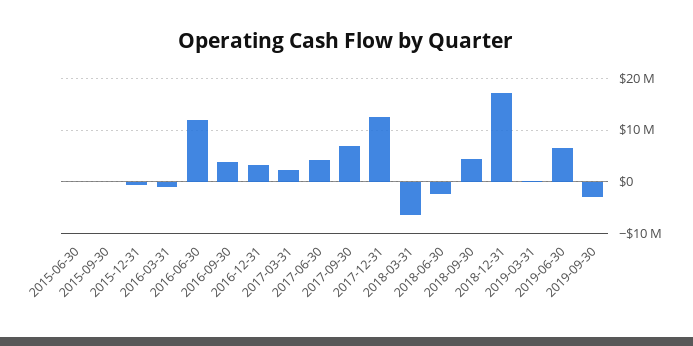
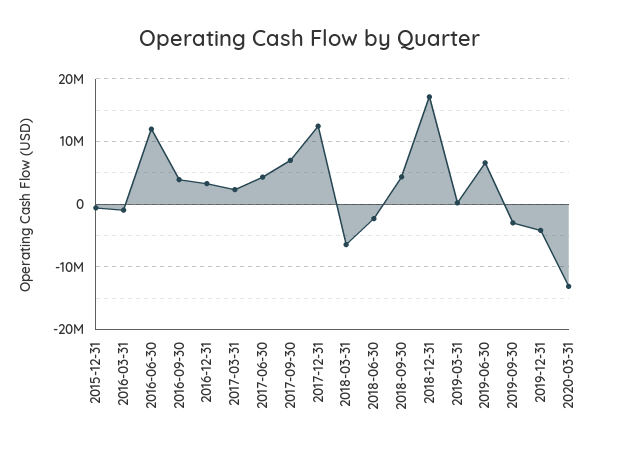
2015-06-30: 0 -> none
2015-09-30: 0 -> none
2019-12-31: none -> -4000000
2020-03-31: none -> -13000000

